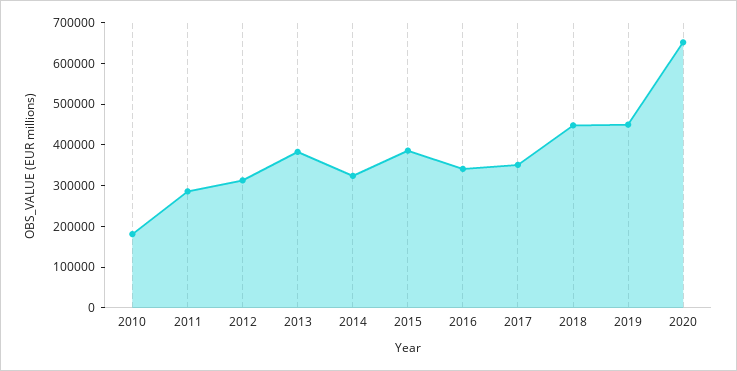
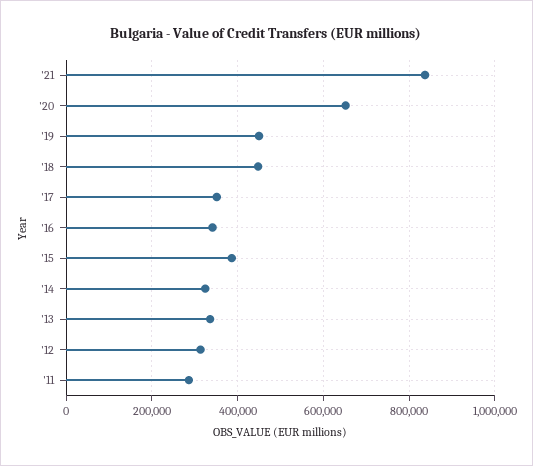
2010: 180000 -> none
2013: 380000 -> 340000
'21: none -> 840000

